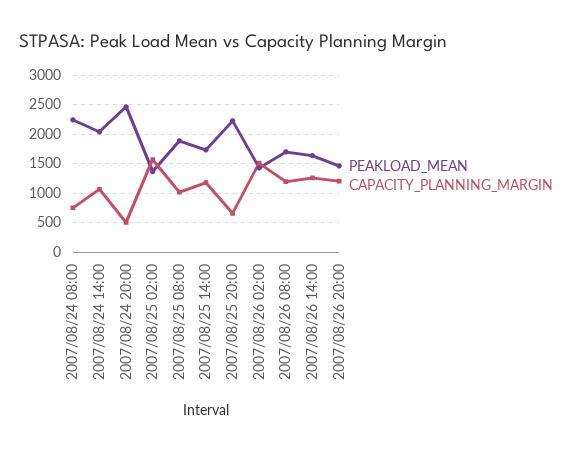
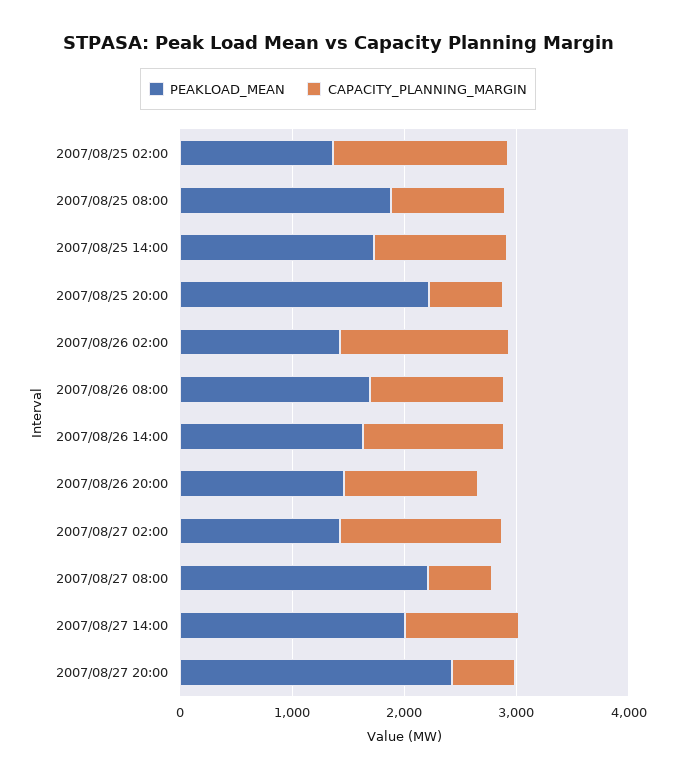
PEAKLOAD_MEAN, 2007/08/24 08:00: 2250 -> none
CAPACITY_PLANNING_MARGIN, 2007/08/24 08:00: 750 -> none
PEAKLOAD_MEAN, 2007/08/24 14:00: 2000 -> none
CAPACITY_PLANNING_MARGIN, 2007/08/24 14:00: 1000 -> none
PEAKLOAD_MEAN, 2007/08/24 20:00: 2500 -> none
CAPACITY_PLANNING_MARGIN, 2007/08/24 20:00: 500 -> none
PEAKLOAD_MEAN, 2007/08/27 02:00: none -> 1400
CAPACITY_PLANNING_MARGIN, 2007/08/27 02:00: none -> 1400
PEAKLOAD_MEAN, 2007/08/27 08:00: none -> 2200
CAPACITY_PLANNING_MARGIN, 2007/08/27 08:00: none -> 600
PEAKLOAD_MEAN, 2007/08/27 14:00: none -> 2000
CAPACITY_PLANNING_MARGIN, 2007/08/27 14:00: none -> 1000
PEAKLOAD_MEAN, 2007/08/27 20:00: none -> 2400
CAPACITY_PLANNING_MARGIN, 2007/08/27 20:00: none -> 600

